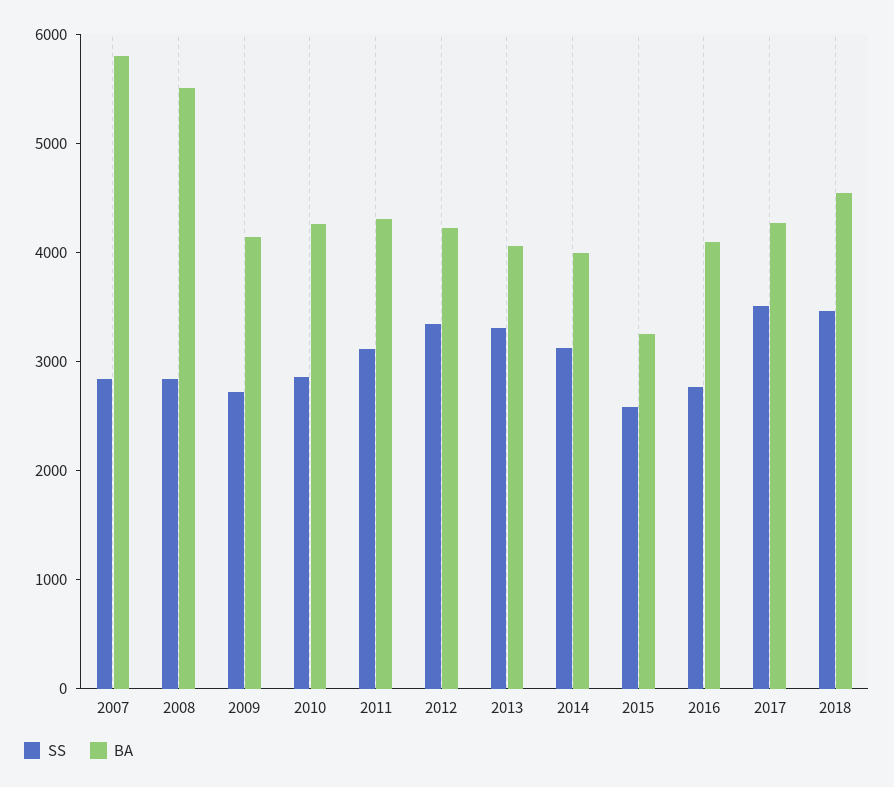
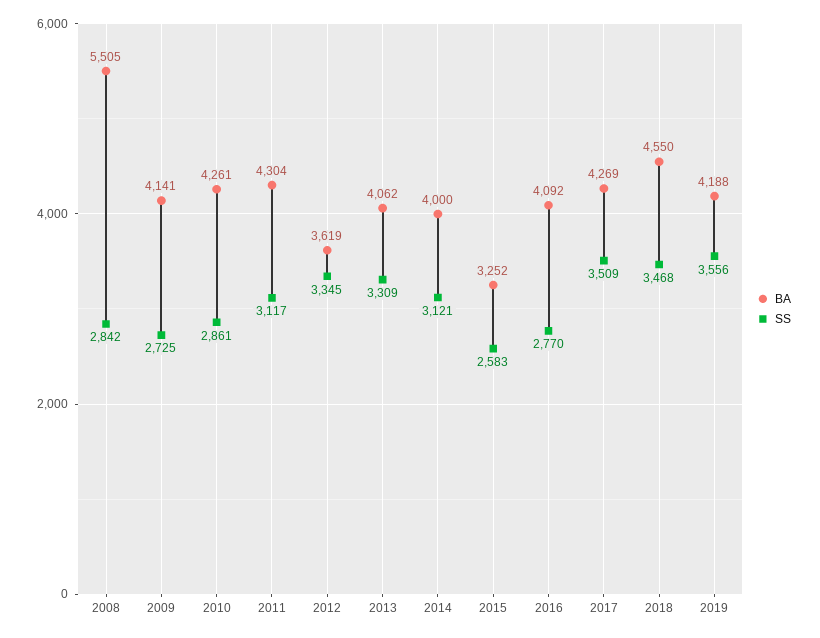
SS, 2007: 2800 -> none
BA, 2007: 5800 -> none
BA, 2012: 4200 -> 3619
BA, 2019: none -> 4188
SS, 2019: none -> 3556

